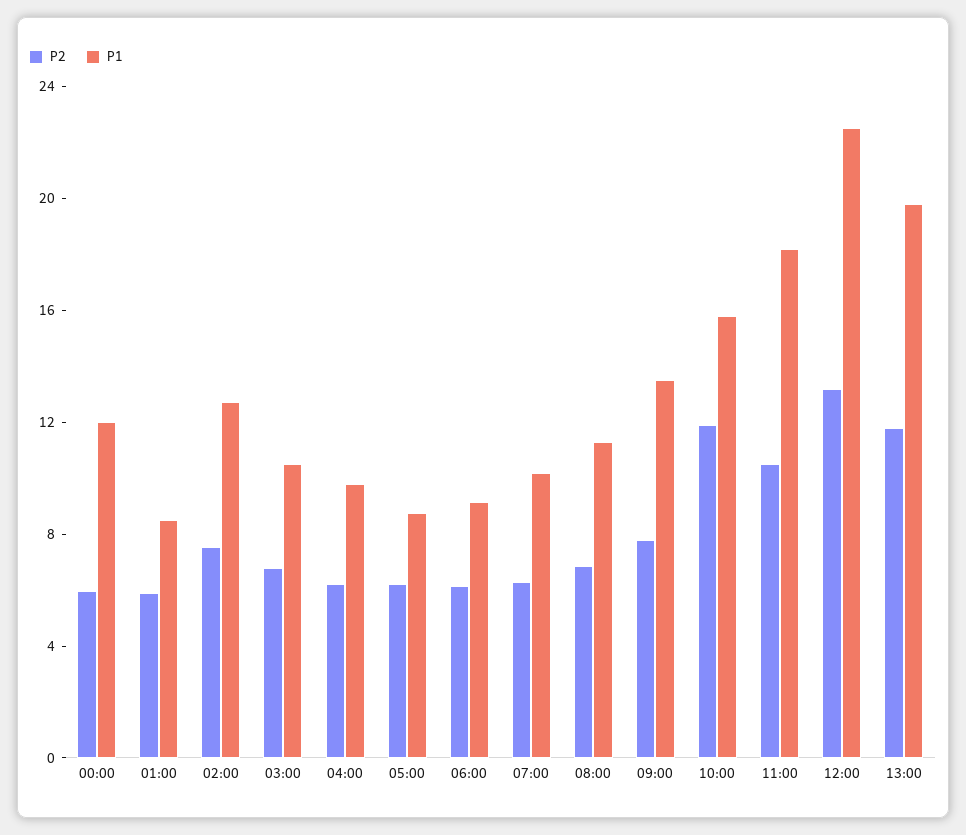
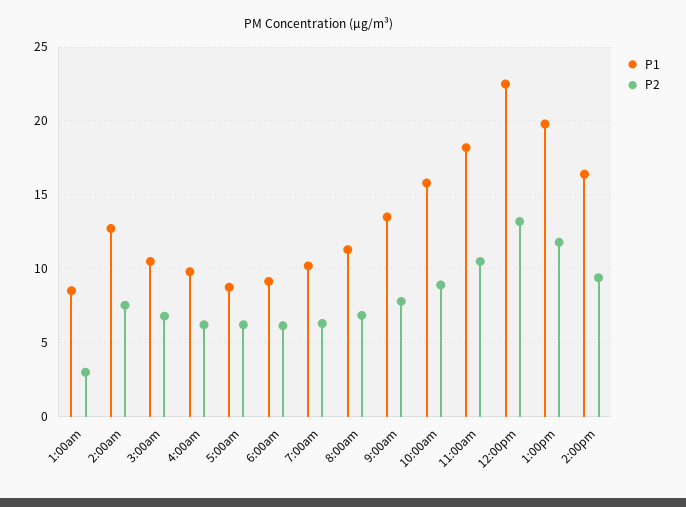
P2, 00:00: 6 -> none
P1, 00:00: 12 -> none
P2, 01:00: 6 -> 3
P2, 10:00: 12 -> 9
P1, 2:00pm: none -> 16.5
P2, 2:00pm: none -> 9.5

